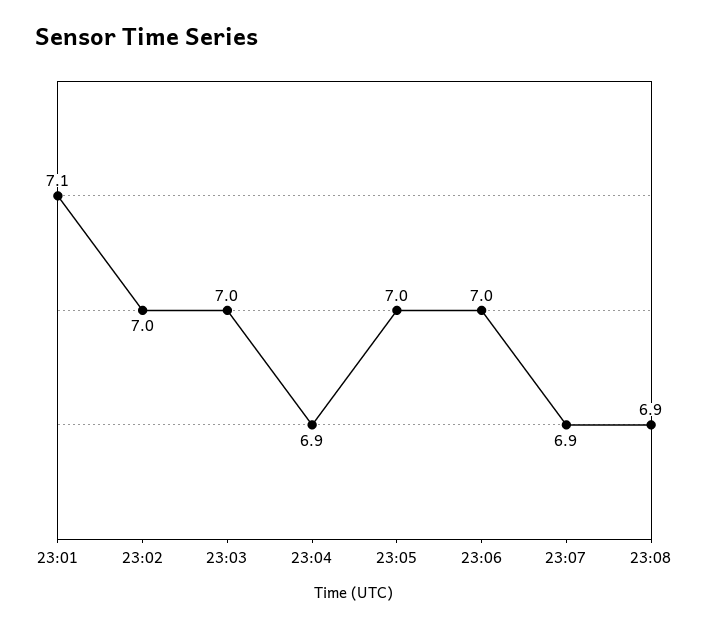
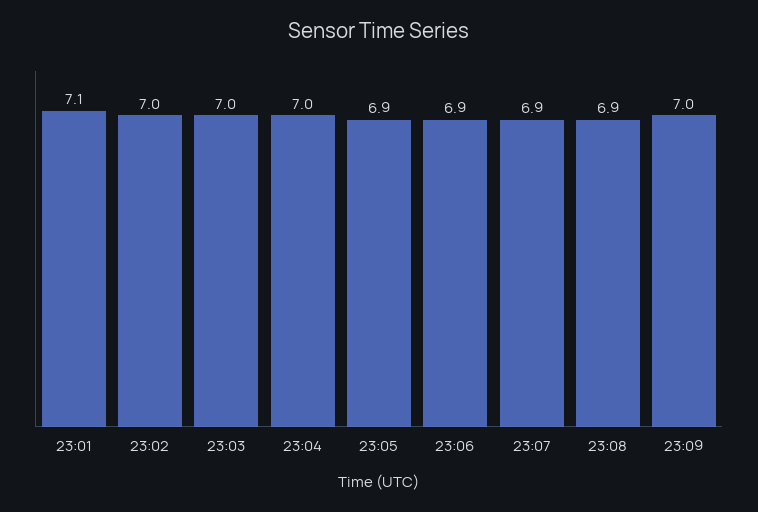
23:04: 6.9 -> 7
23:05: 7 -> 6.9
23:06: 7 -> 6.9
23:09: none -> 7

